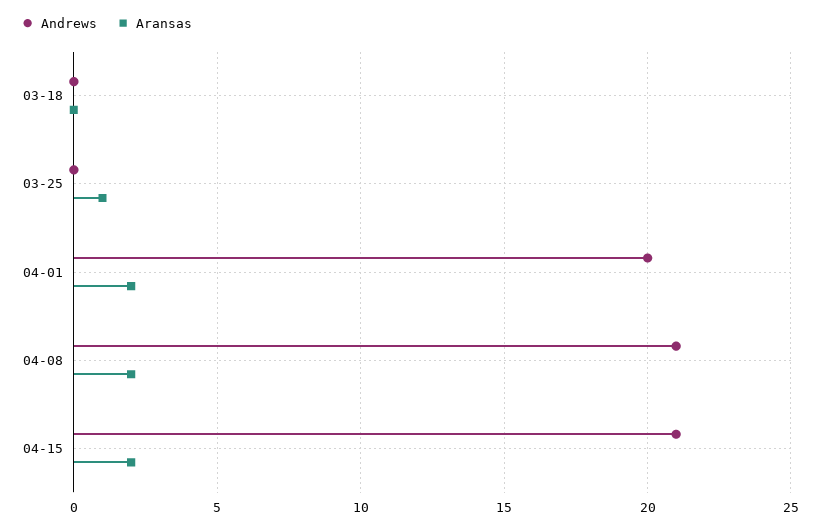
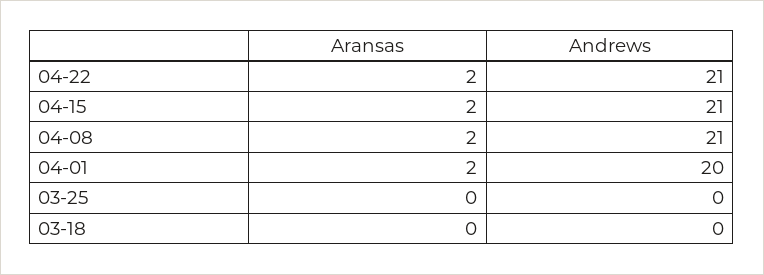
Aransas, 03-25: 1 -> 0
Aransas, 04-22: none -> 2
Andrews, 04-22: none -> 21

